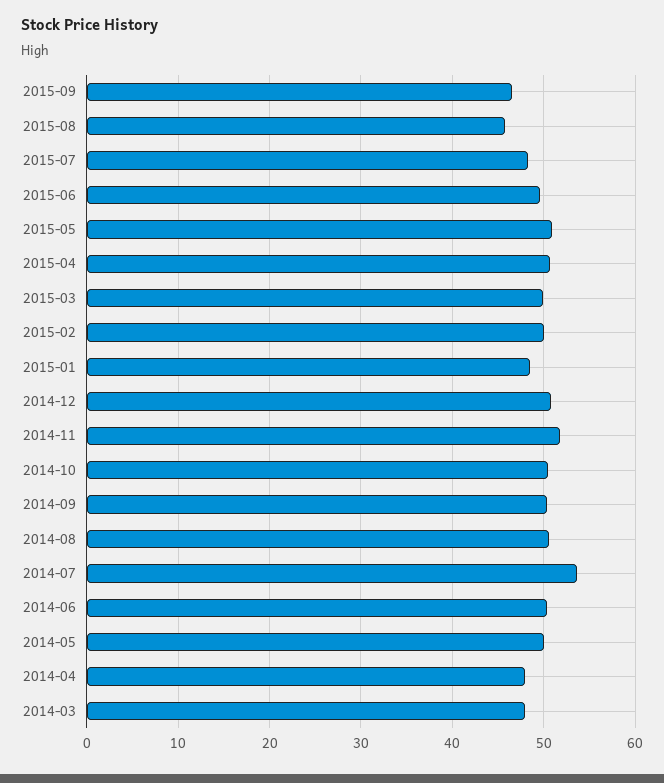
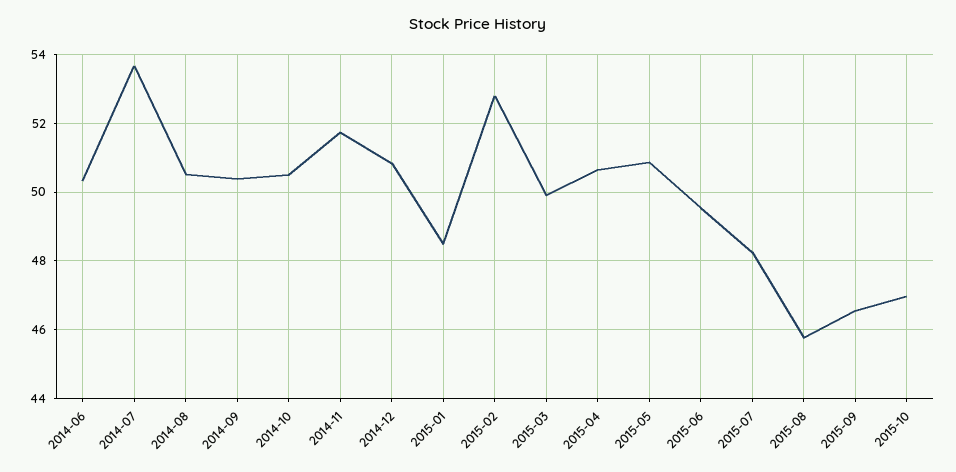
2015-02: 50 -> 52.8
2014-05: 50 -> none
2014-04: 48 -> none
2014-03: 48 -> none
2015-10: none -> 47

